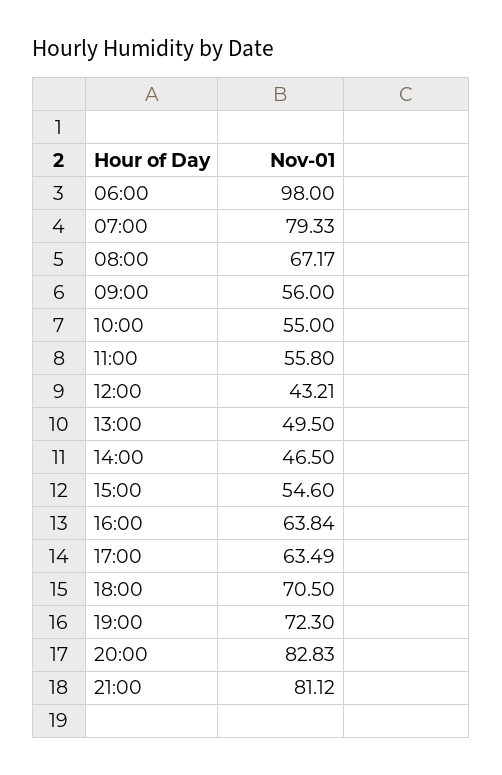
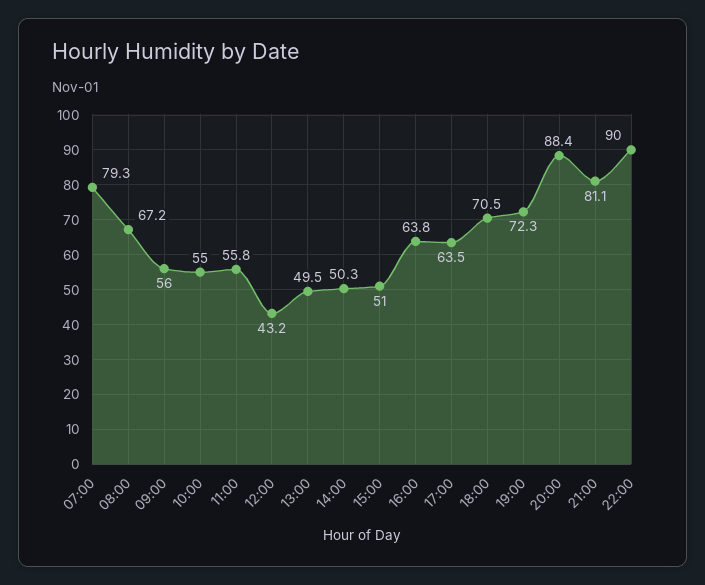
06:00: 98 -> none
14:00: 46.5 -> 50.3
15:00: 54.6 -> 51
20:00: 82.83 -> 88.4
22:00: none -> 90

